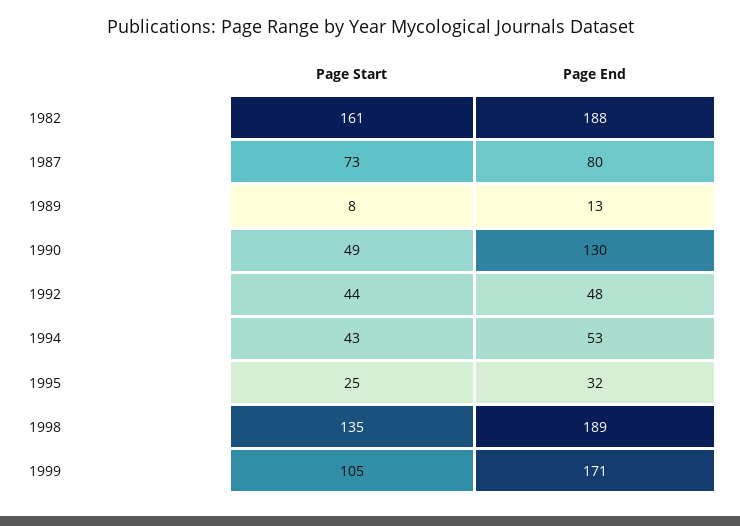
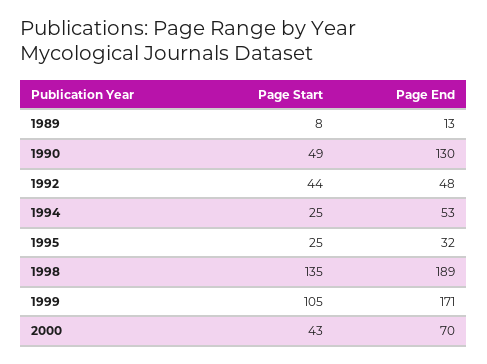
Page Start, 1982: 161 -> none
Page End, 1982: 188 -> none
Page Start, 1987: 73 -> none
Page End, 1987: 80 -> none
Page Start, 1994: 43 -> 25
Page Start, 2000: none -> 43
Page End, 2000: none -> 70

